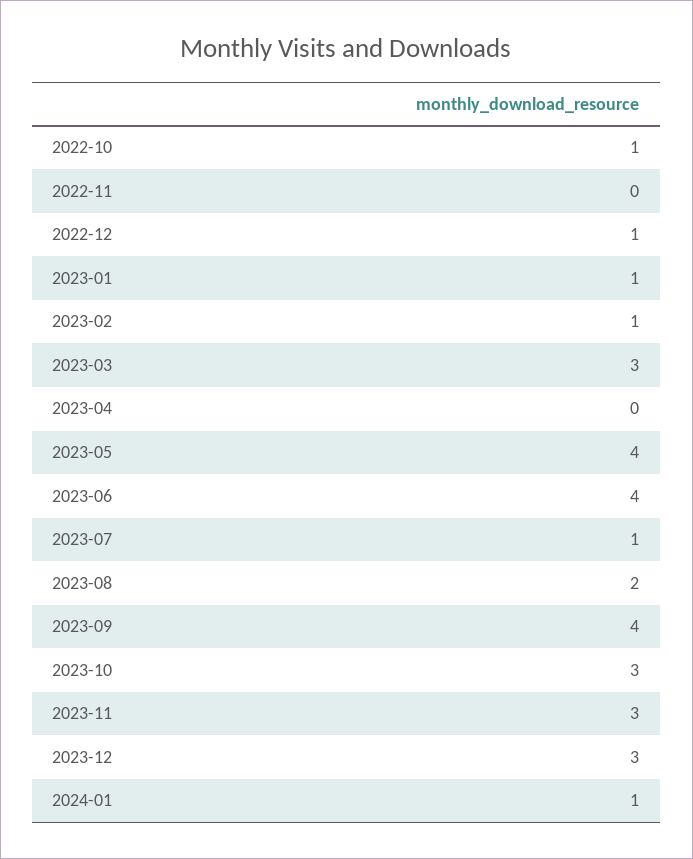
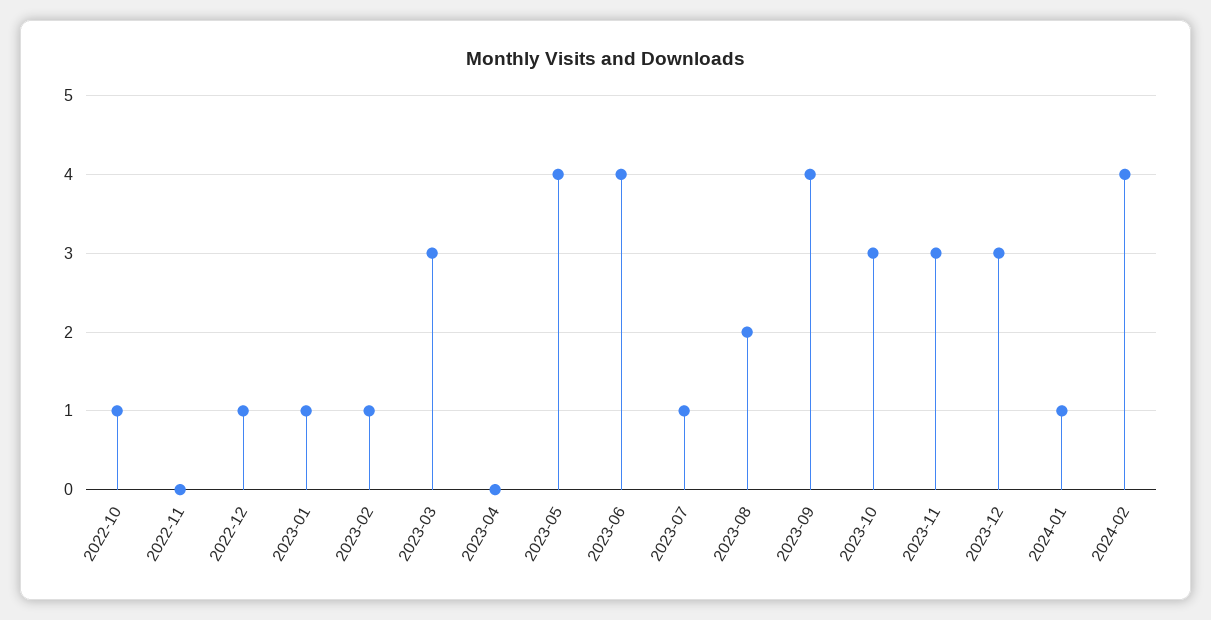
2024-02: none -> 4

